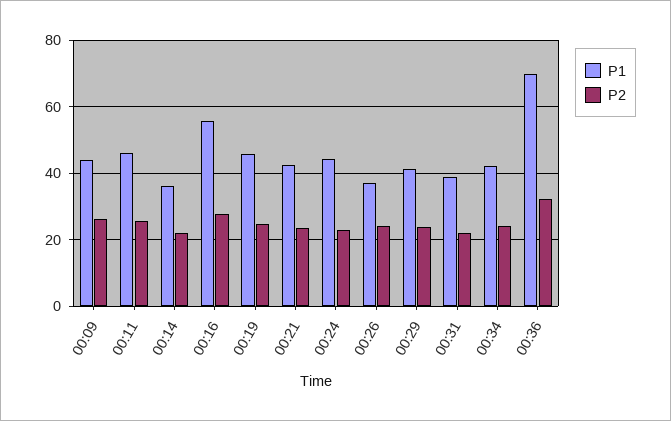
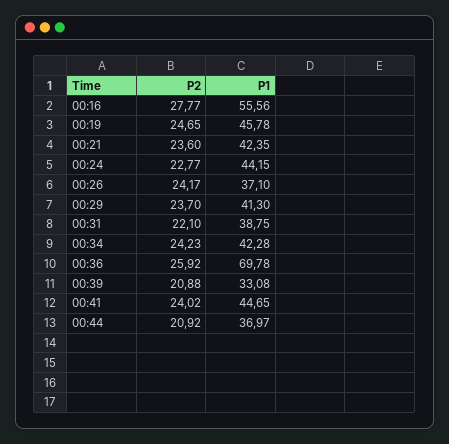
P1, 00:09: 44 -> none
P2, 00:09: 26 -> none
P1, 00:11: 46 -> none
P2, 00:11: 26 -> none
P1, 00:14: 36 -> none
P2, 00:14: 22 -> none
P2, 00:36: 32 -> 25.92
P2, 00:39: none -> 20.88
P1, 00:39: none -> 33.08
P2, 00:41: none -> 24.02
P1, 00:41: none -> 44.65
P2, 00:44: none -> 20.92
P1, 00:44: none -> 36.97

